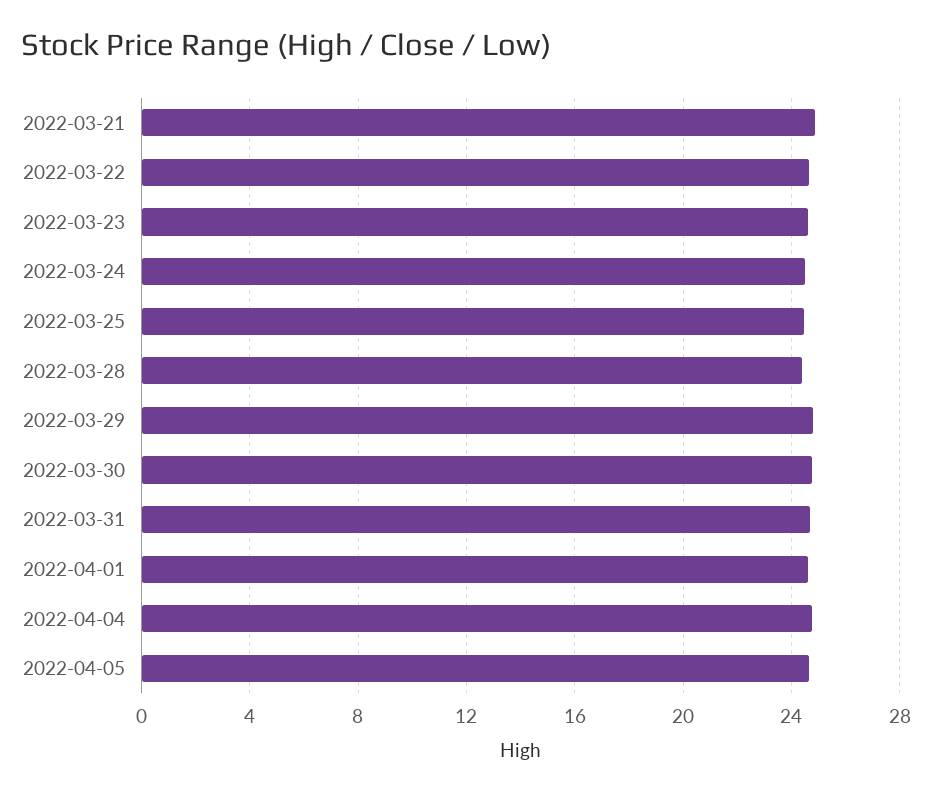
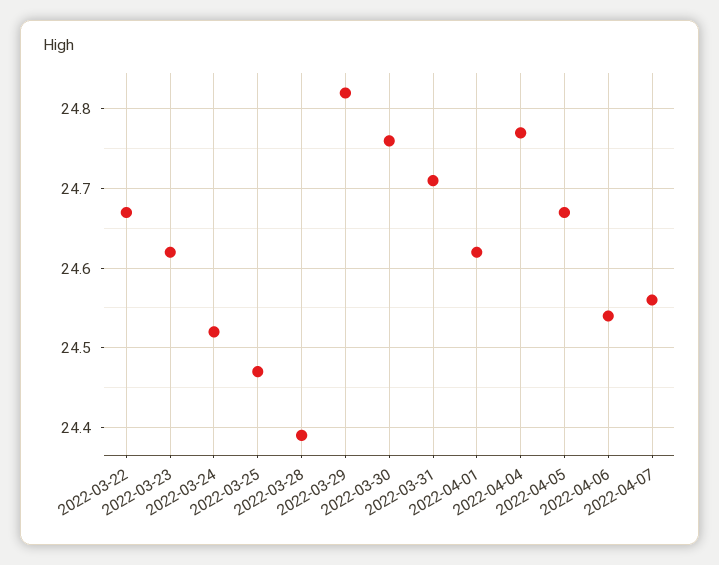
2022-03-21: 25 -> none
2022-04-06: none -> 24.54
2022-04-07: none -> 24.56

